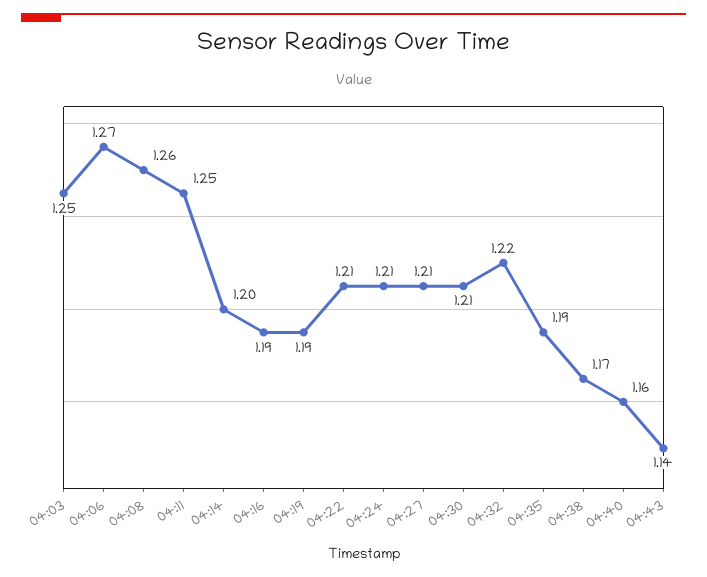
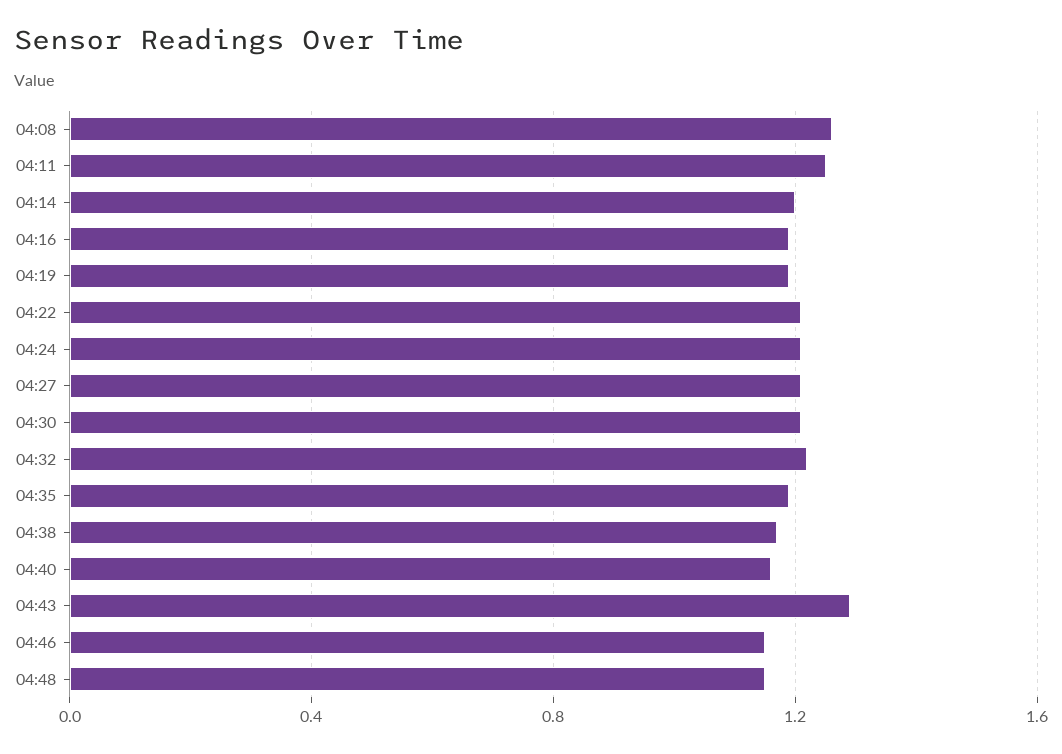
04:03: 1.25 -> none
04:06: 1.27 -> none
04:43: 1.14 -> 1.3
04:46: none -> 1.15
04:48: none -> 1.15

